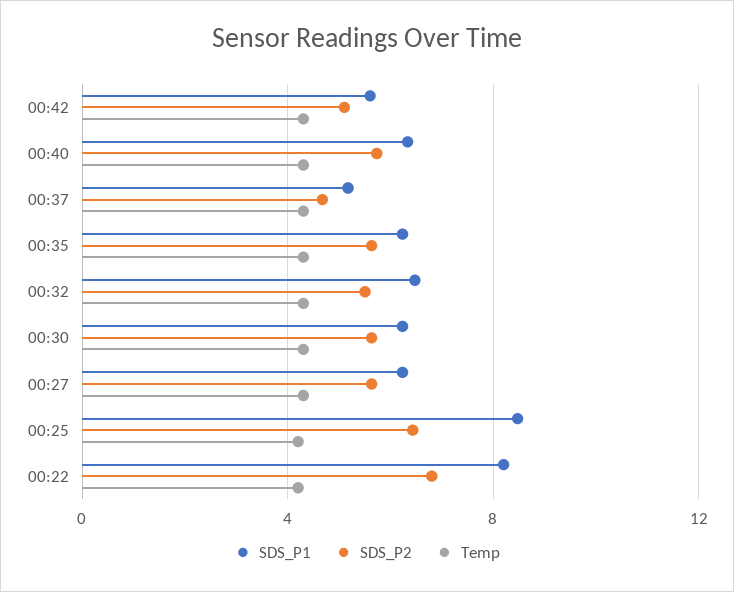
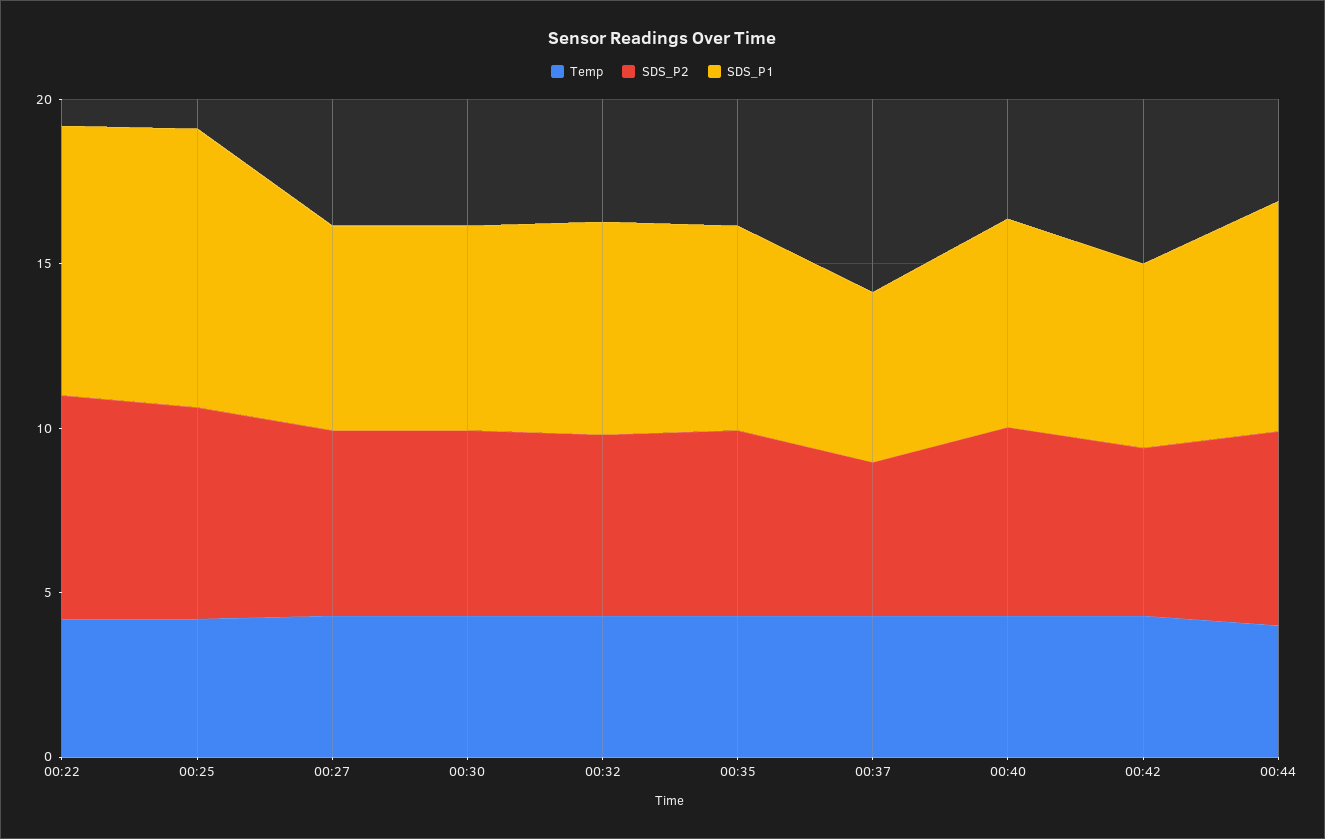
Temp, 00:44: none -> 4
SDS_P2, 00:44: none -> 6
SDS_P1, 00:44: none -> 7

